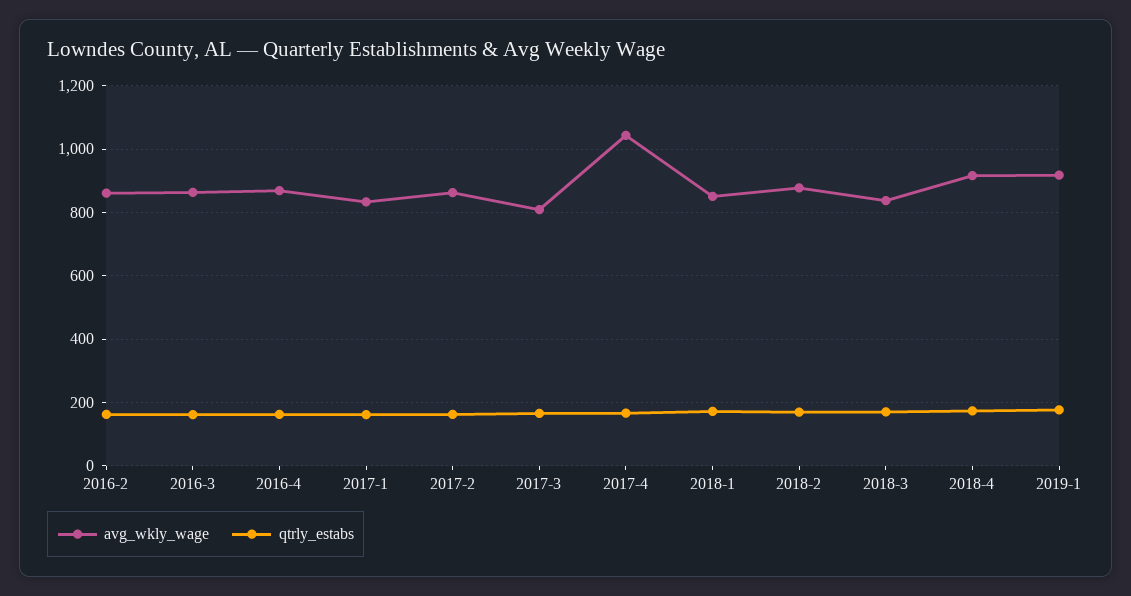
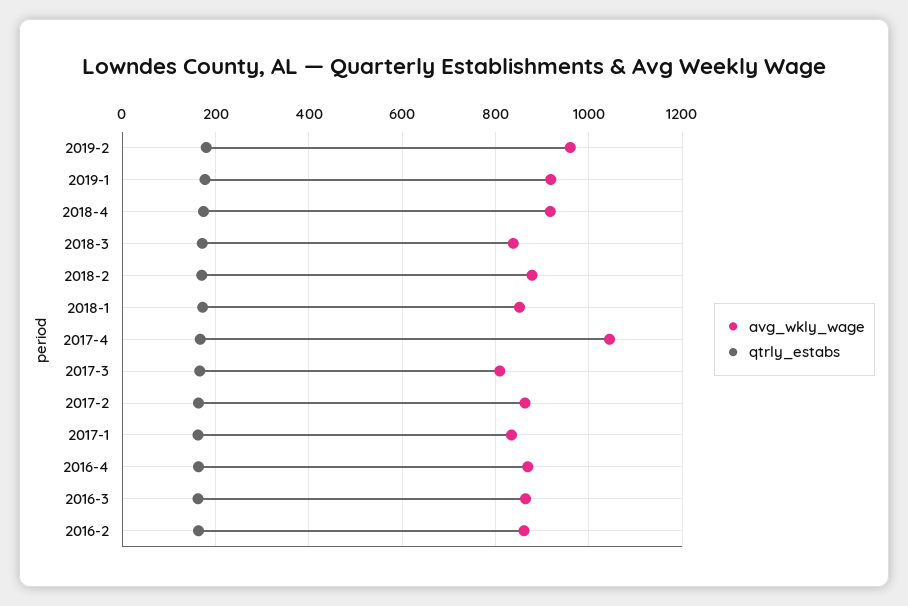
avg_wkly_wage, 2019-2: none -> 960
qtrly_estabs, 2019-2: none -> 180

